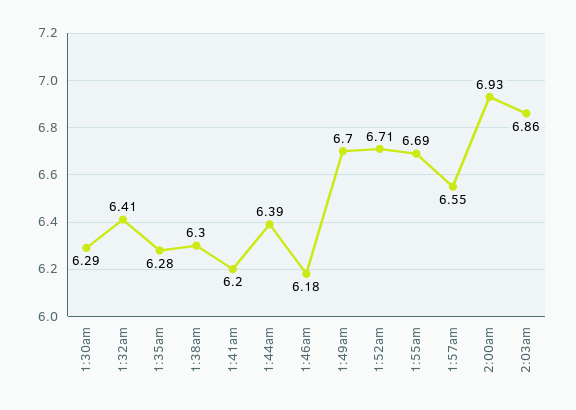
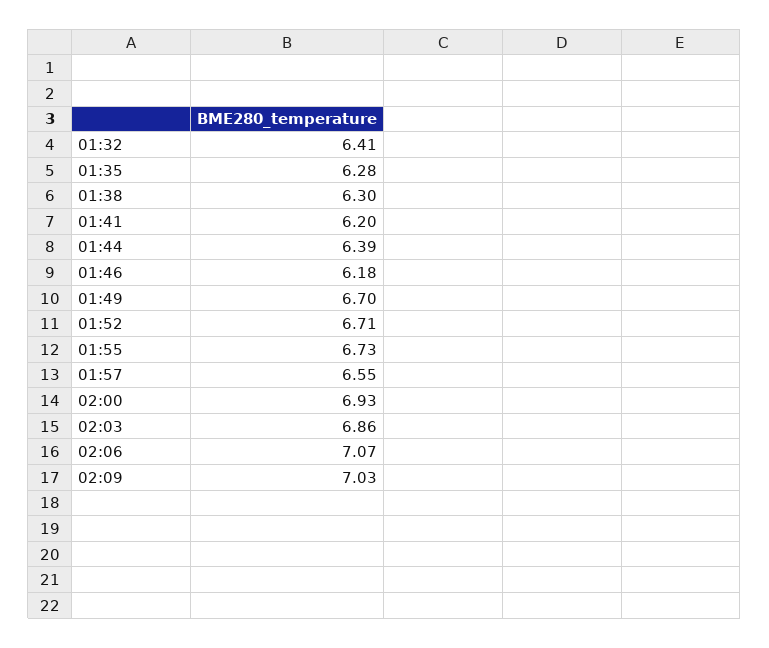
1:30am: 6.29 -> none
1:55am: 6.69 -> 6.73
02:06: none -> 7.07
02:09: none -> 7.03

